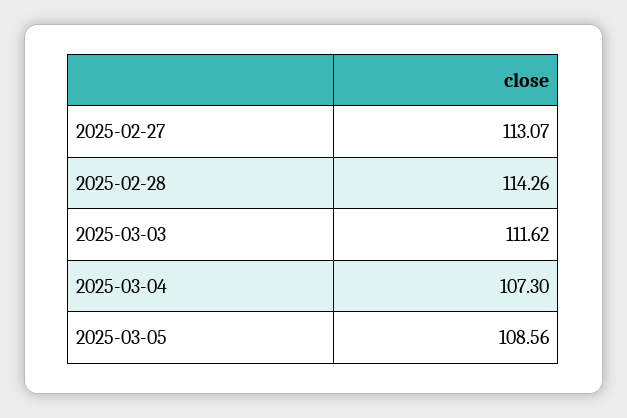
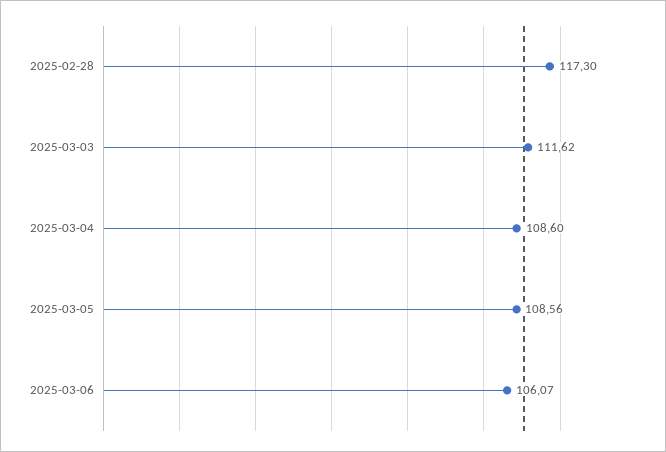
2025-02-27: 113.07 -> none
2025-02-28: 114.26 -> 117.3
2025-03-04: 107.3 -> 108.6
2025-03-06: none -> 106.07

